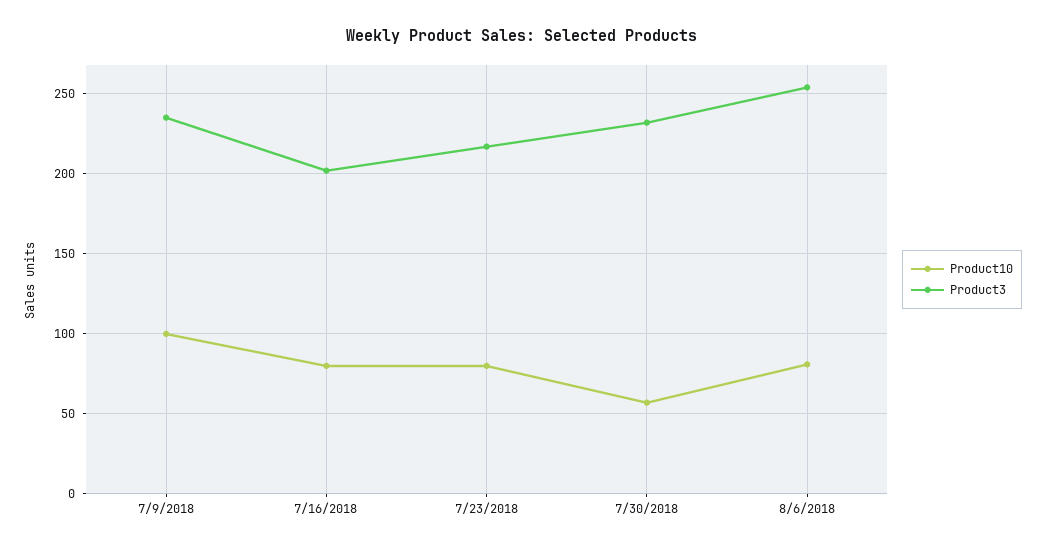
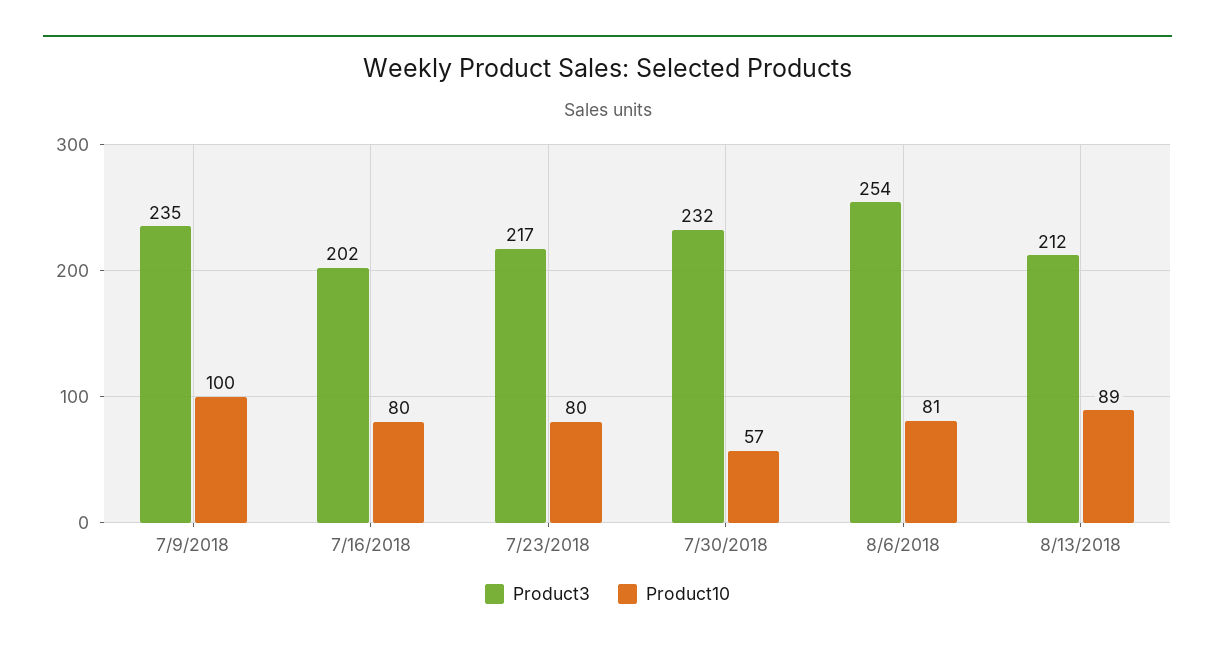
Product3, 8/13/2018: none -> 212
Product10, 8/13/2018: none -> 89

